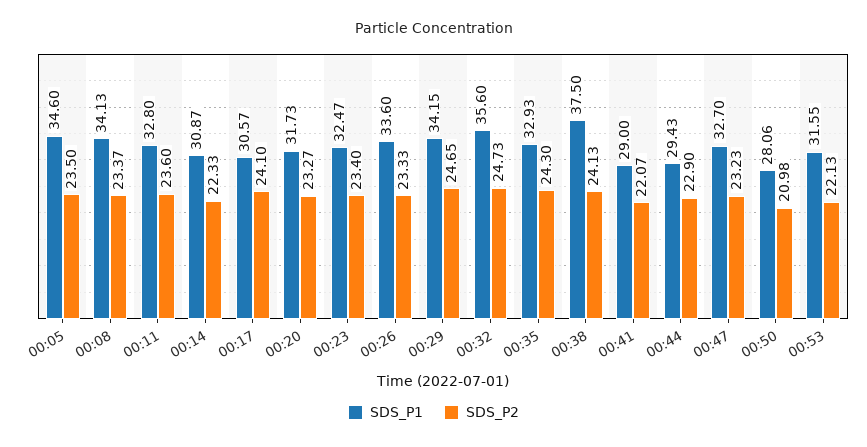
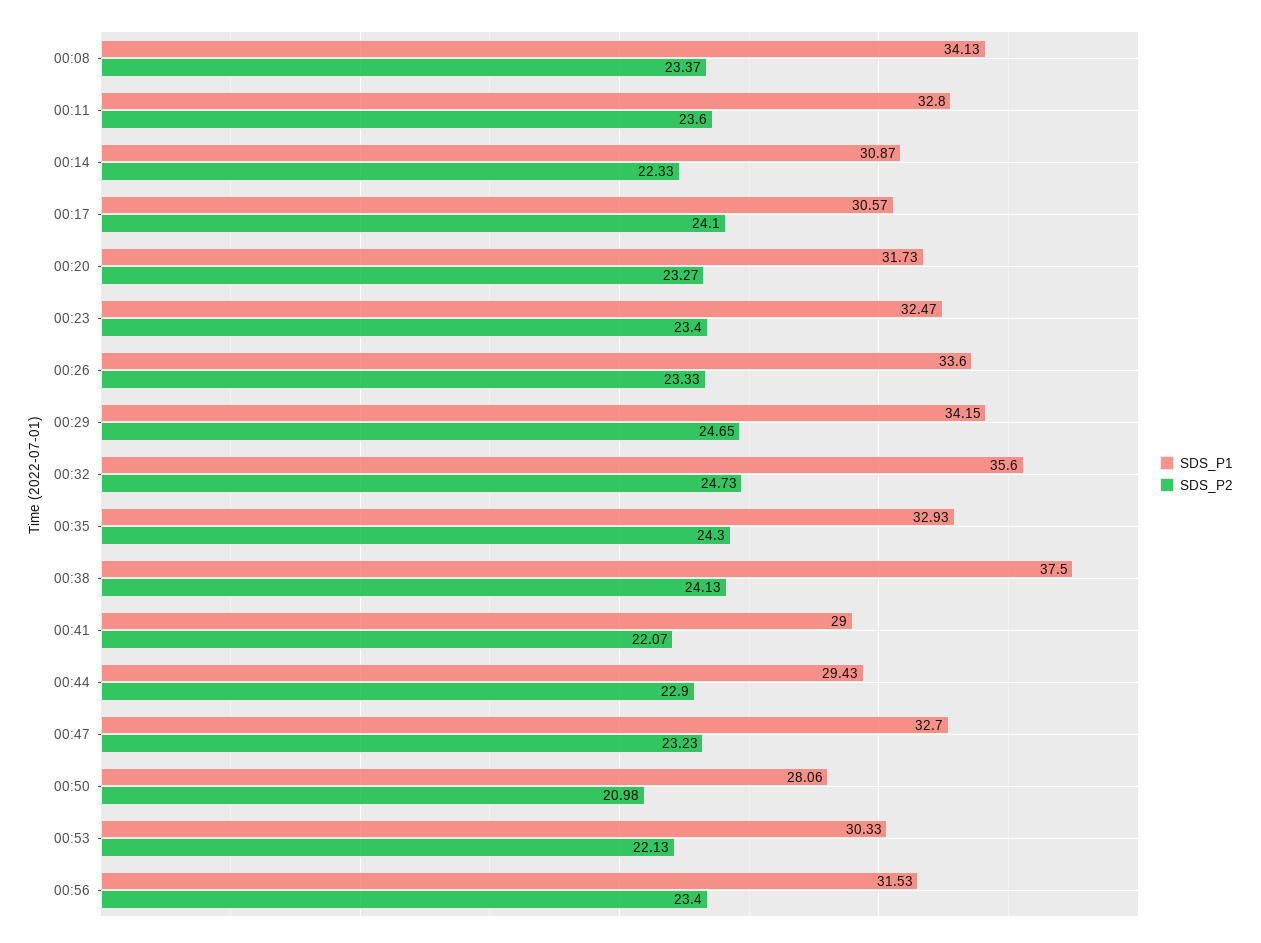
SDS_P1, 00:05: 34.6 -> none
SDS_P2, 00:05: 23.5 -> none
SDS_P1, 00:53: 31.55 -> 30.33
SDS_P1, 00:56: none -> 31.53
SDS_P2, 00:56: none -> 23.4

